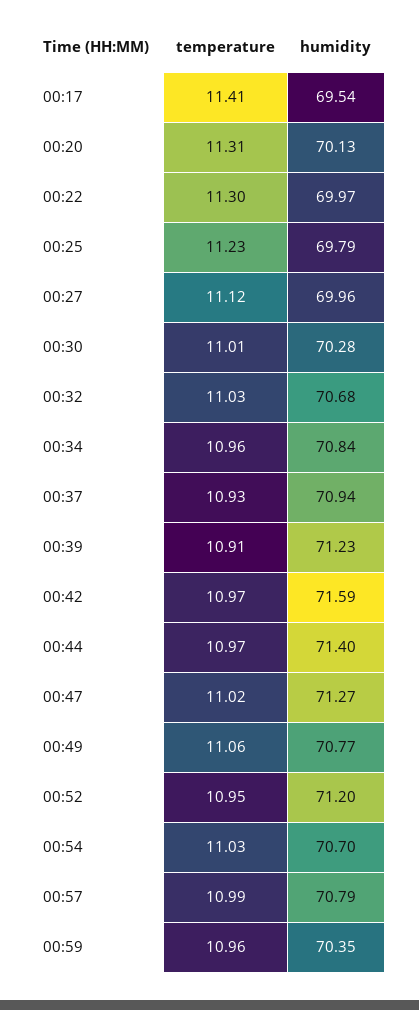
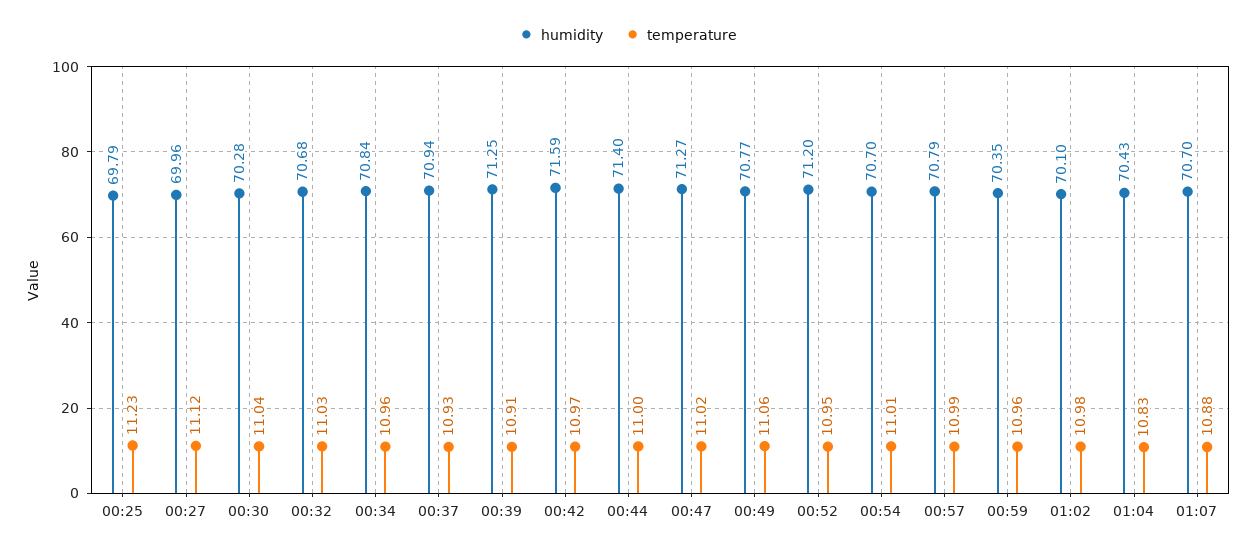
temperature, 00:17: 11.41 -> none
humidity, 00:17: 69.54 -> none
temperature, 00:20: 11.31 -> none
humidity, 00:20: 70.13 -> none
temperature, 00:22: 11.3 -> none
humidity, 00:22: 69.97 -> none
temperature, 00:30: 11.01 -> 11.04
humidity, 00:39: 71.23 -> 71.25
temperature, 00:44: 10.97 -> 11
temperature, 00:54: 11.03 -> 11.01
humidity, 01:02: none -> 70.1
temperature, 01:02: none -> 10.98
humidity, 01:04: none -> 70.43
temperature, 01:04: none -> 10.83
humidity, 01:07: none -> 70.7
temperature, 01:07: none -> 10.88

